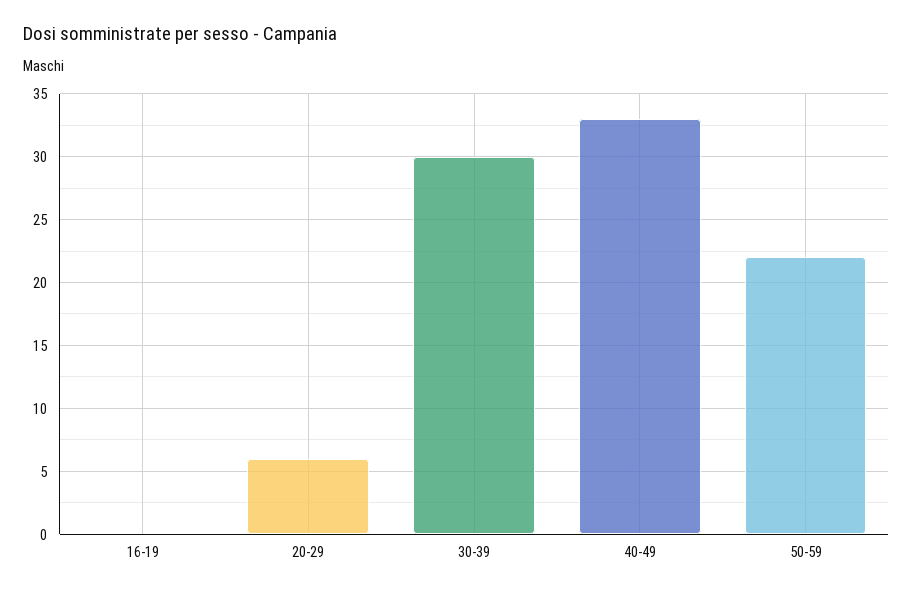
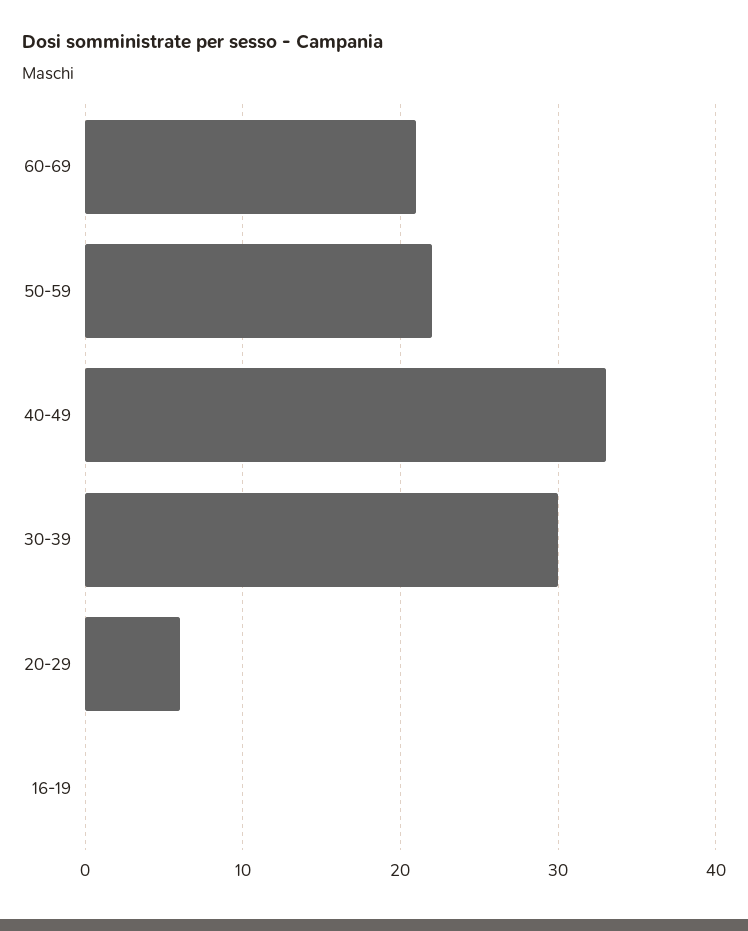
60-69: none -> 21

